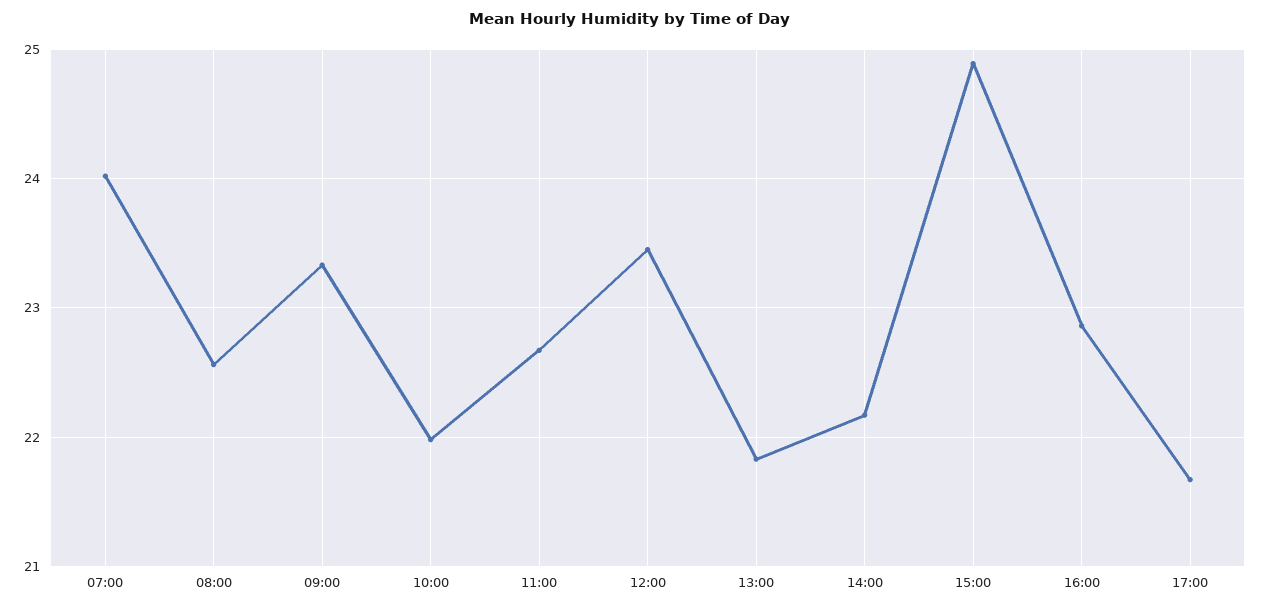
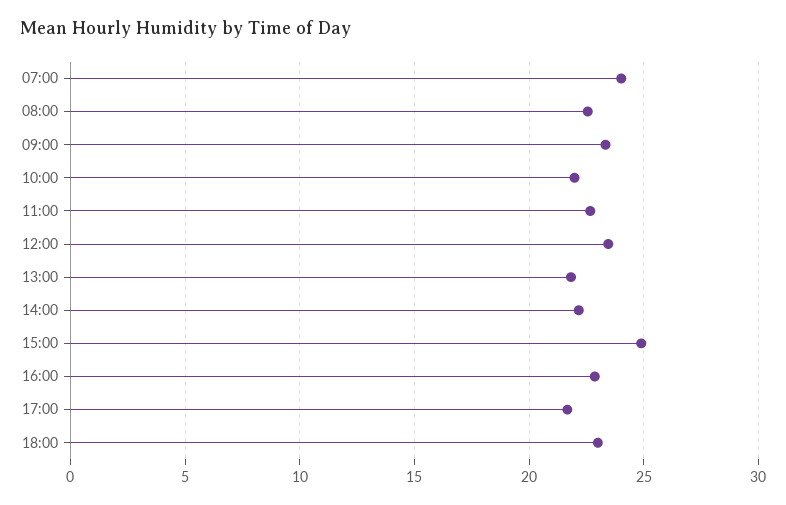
18:00: none -> 23

